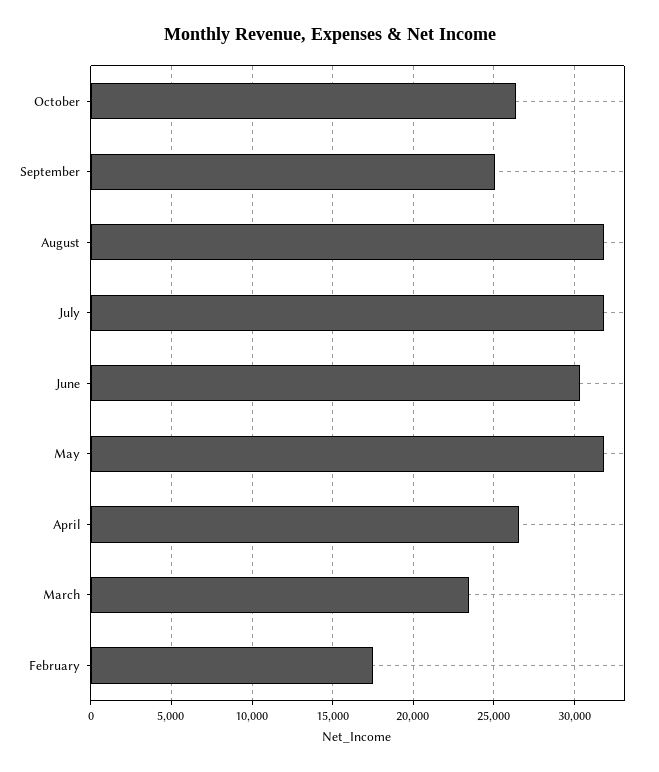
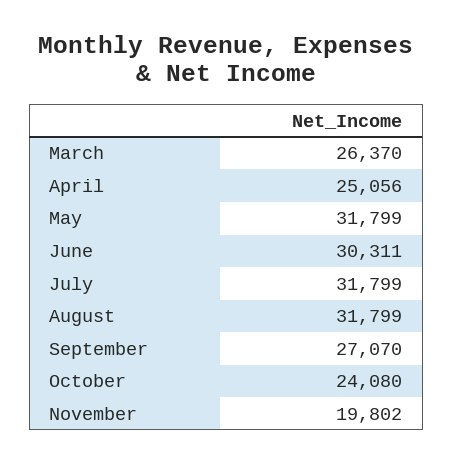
October: 26500 -> 24080
September: 25000 -> 27070
April: 26500 -> 25056
March: 23500 -> 26370
February: 17500 -> none
November: none -> 19802

